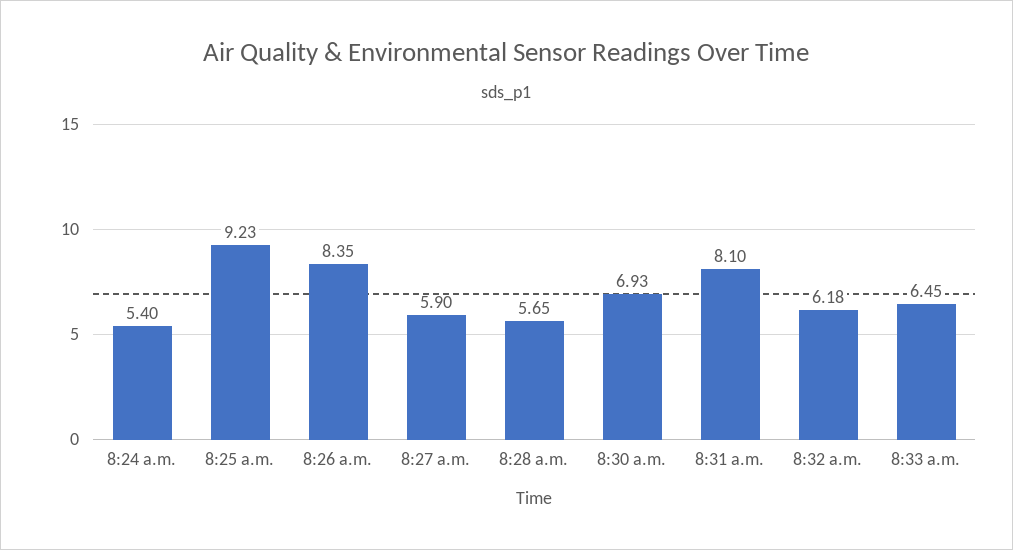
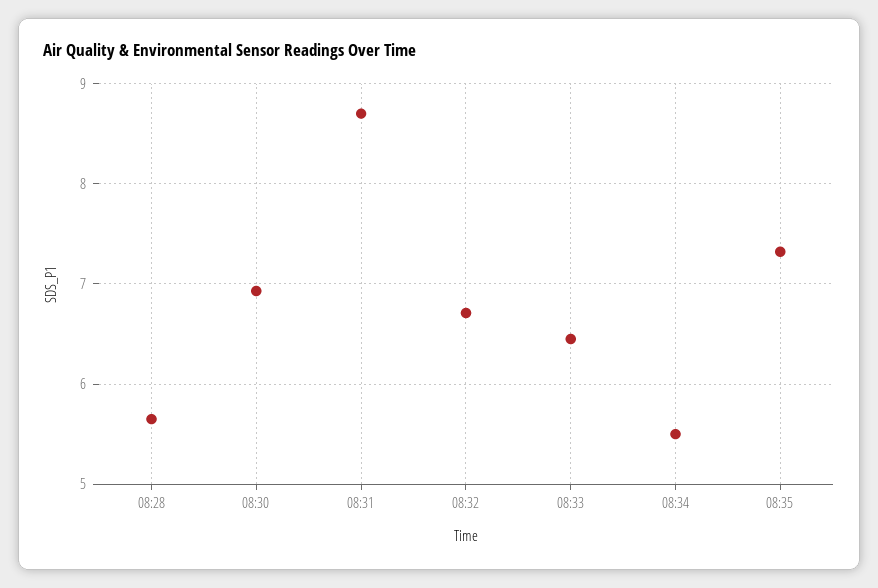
8:24 a.m.: 5.4 -> none
8:25 a.m.: 9.23 -> none
8:26 a.m.: 8.35 -> none
8:27 a.m.: 5.9 -> none
8:31 a.m.: 8.1 -> 8.7
8:32 a.m.: 6.18 -> 6.7
08:34: none -> 5.5
08:35: none -> 7.3

